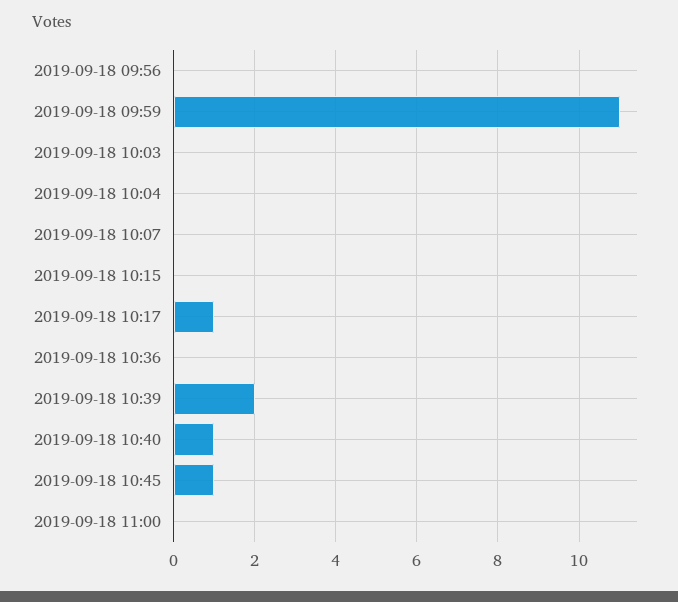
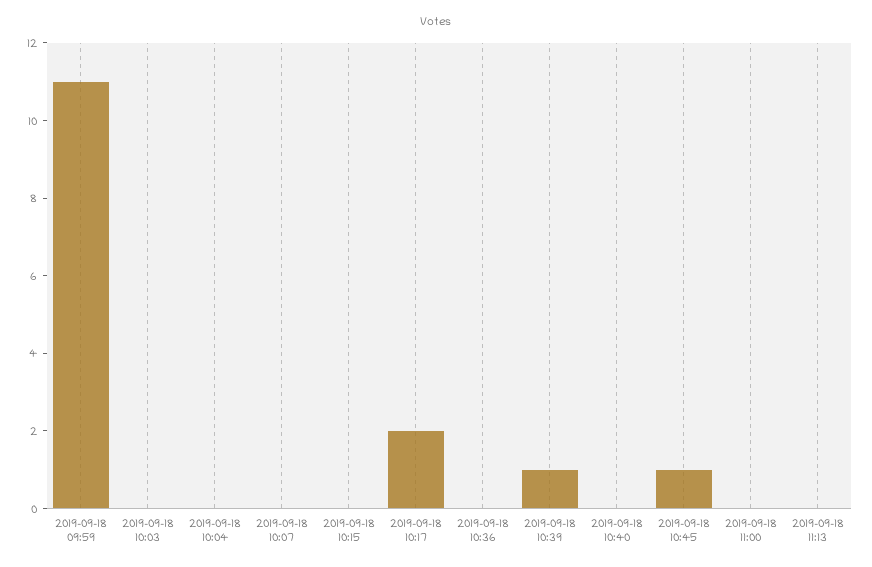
2019-09-18 09:56: 0 -> none
2019-09-18 10:17: 1 -> 2
2019-09-18 10:39: 2 -> 1
2019-09-18 10:40: 1 -> 0
2019-09-18 11:13: none -> 0

